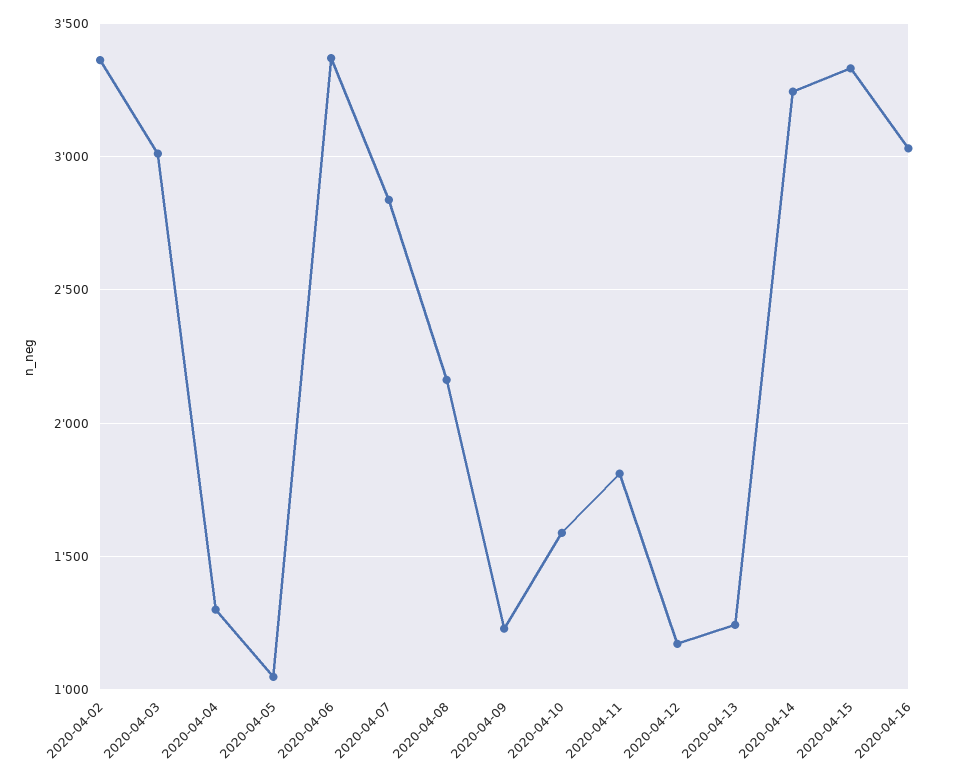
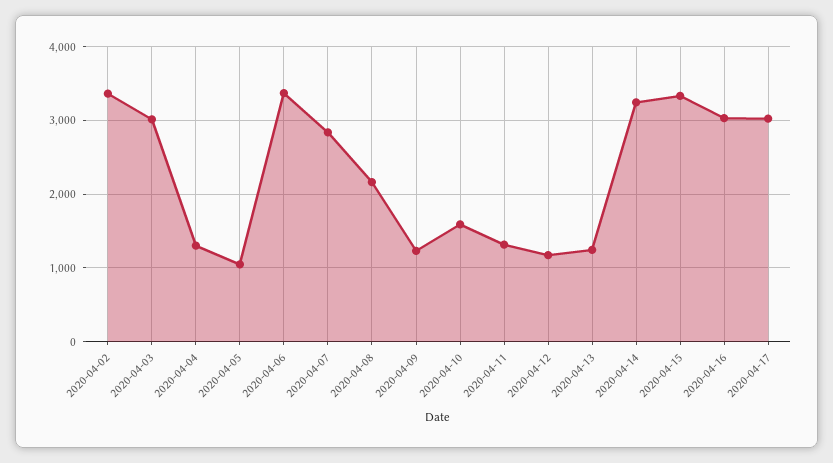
2020-04-11: 1800 -> 1300
2020-04-17: none -> 3000

